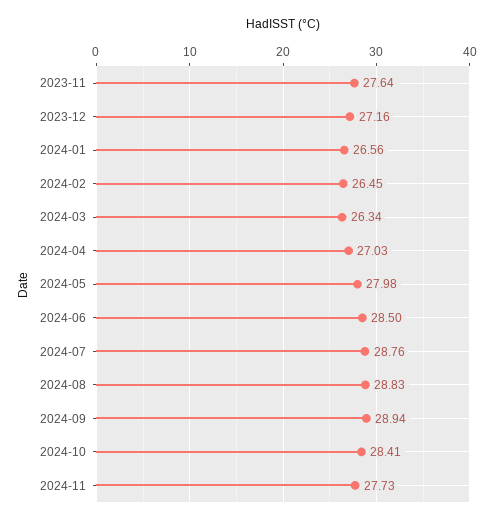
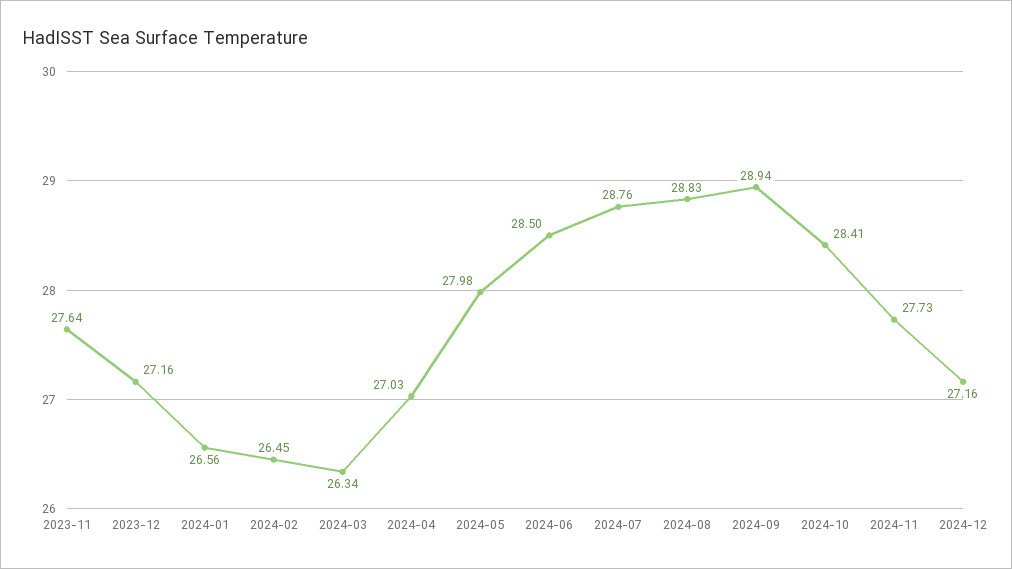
2024-12: none -> 27.16

